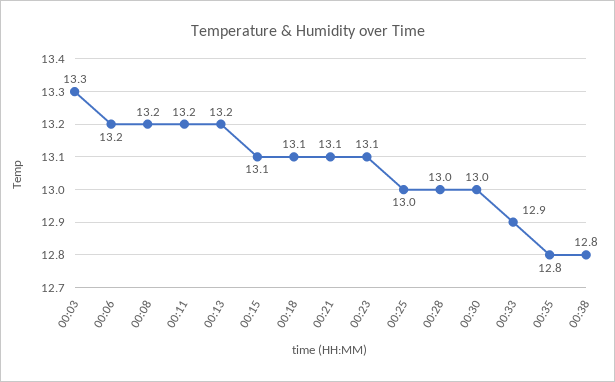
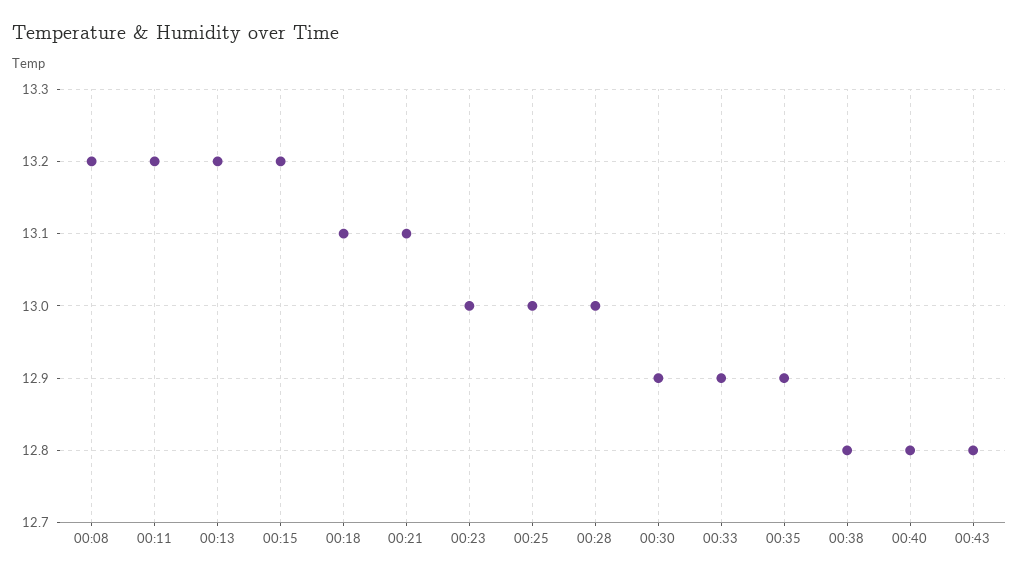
00:03: 13.3 -> none
00:06: 13.2 -> none
00:15: 13.1 -> 13.2
00:23: 13.1 -> 13
00:30: 13 -> 12.9
00:35: 12.8 -> 12.9
00:40: none -> 12.8
00:43: none -> 12.8

